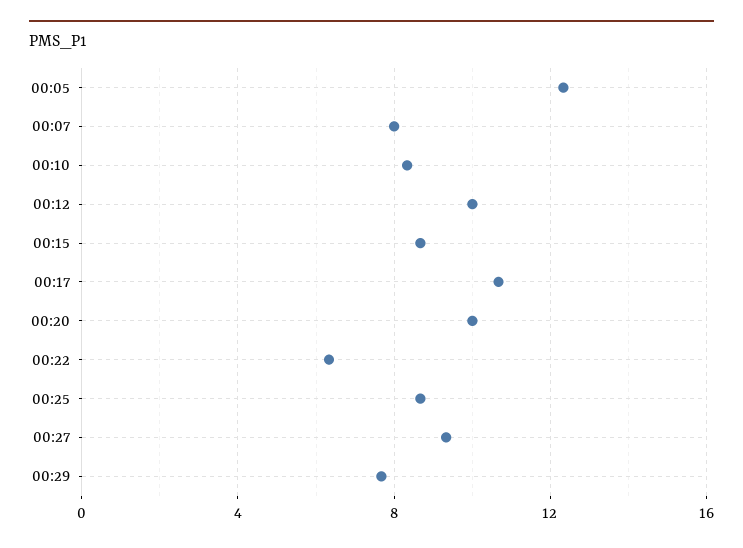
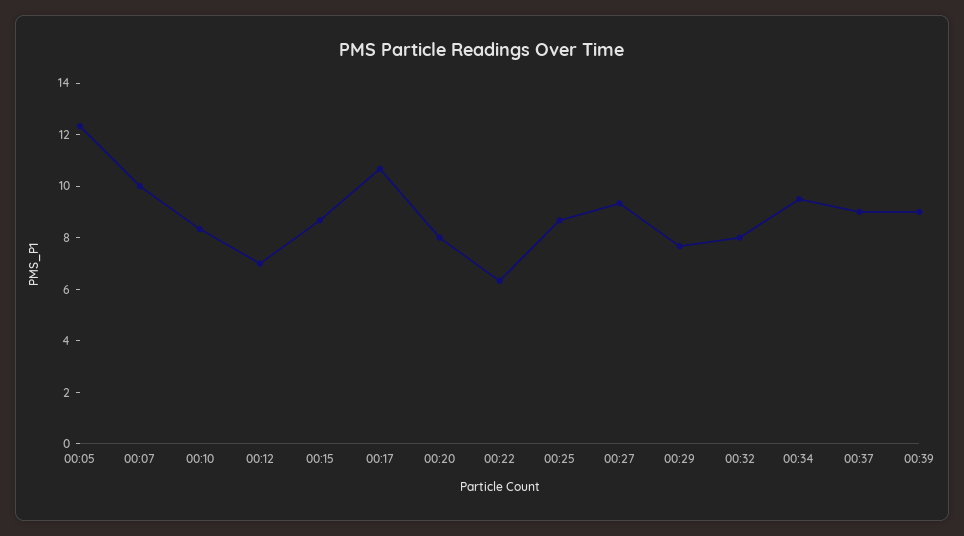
00:07: 8 -> 10
00:12: 10 -> 7
00:20: 10 -> 8
00:32: none -> 8
00:34: none -> 9.5
00:37: none -> 9
00:39: none -> 9

